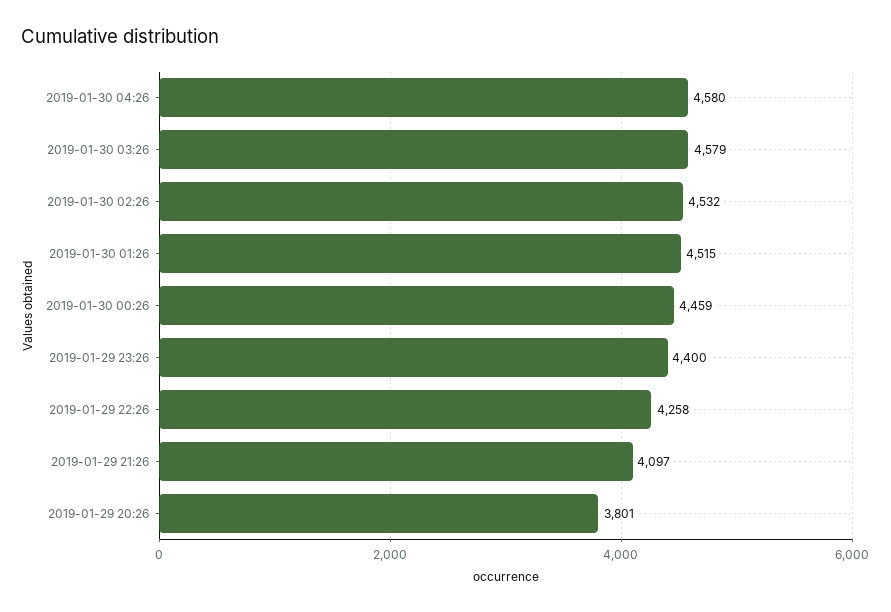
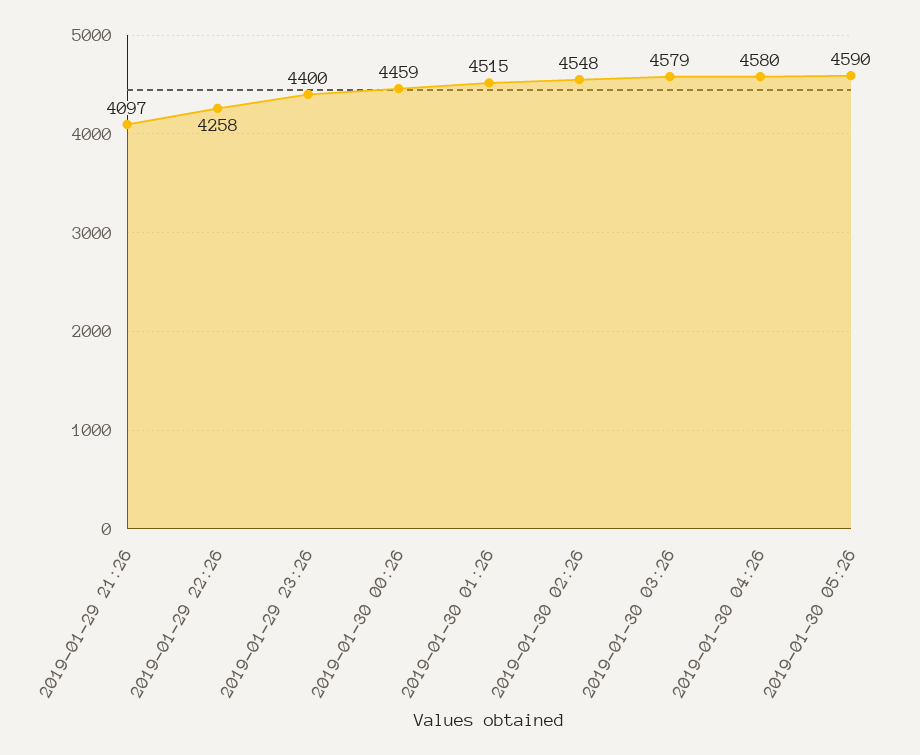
2019-01-30 02:26: 4532 -> 4548
2019-01-29 20:26: 3801 -> none
2019-01-30 05:26: none -> 4590

